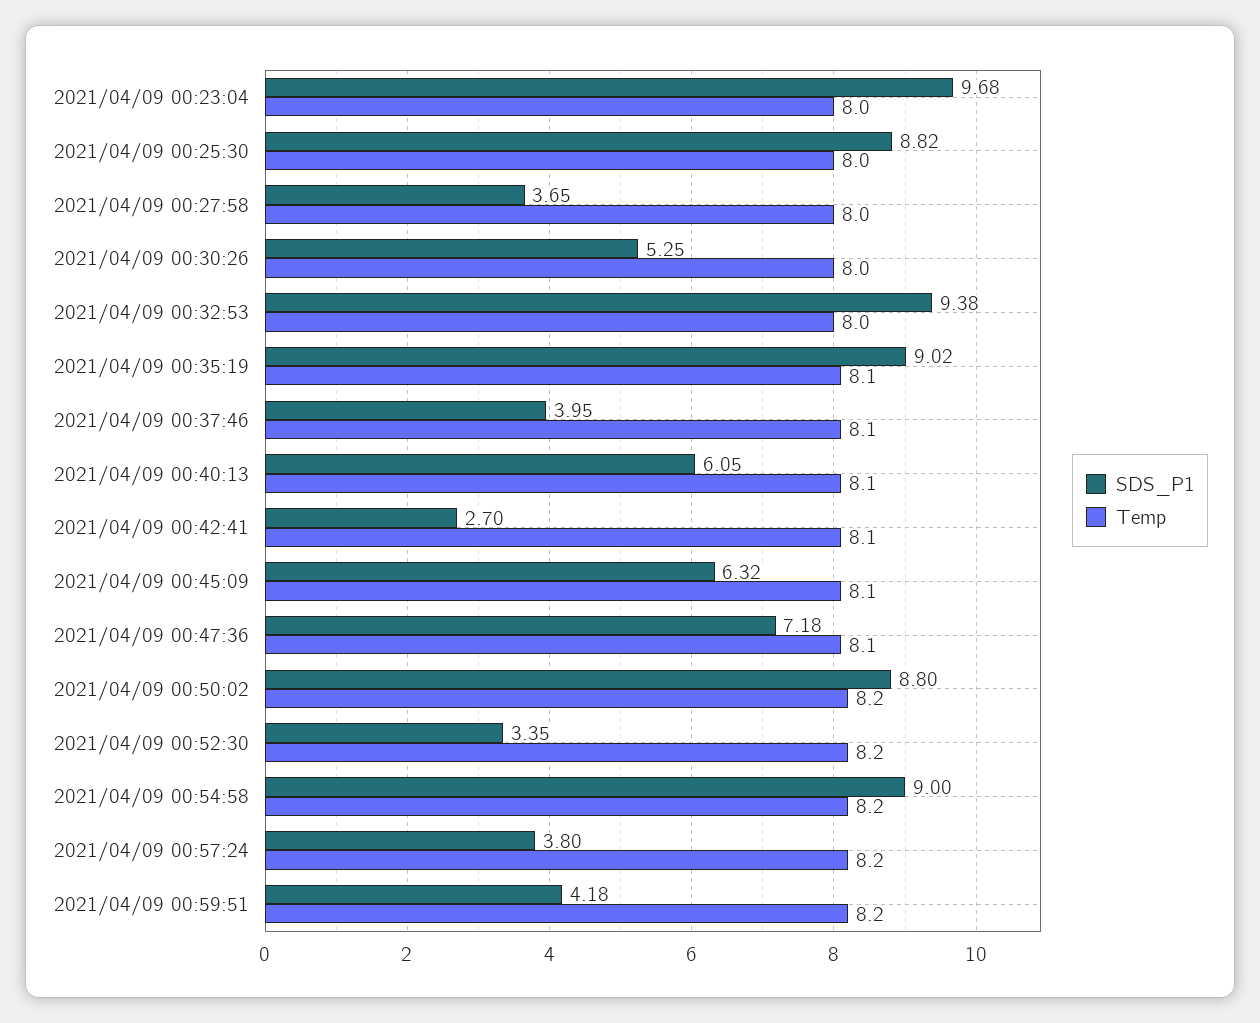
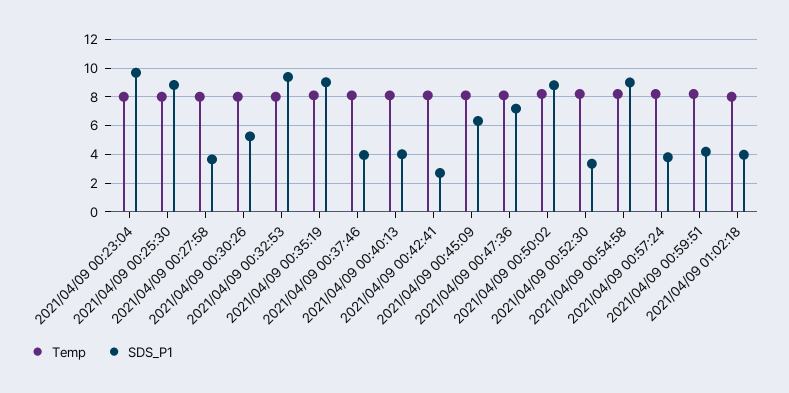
SDS_P1, 2021/04/09 00:40:13: 6.05 -> 4
Temp, 2021/04/09 01:02:18: none -> 8
SDS_P1, 2021/04/09 01:02:18: none -> 4

